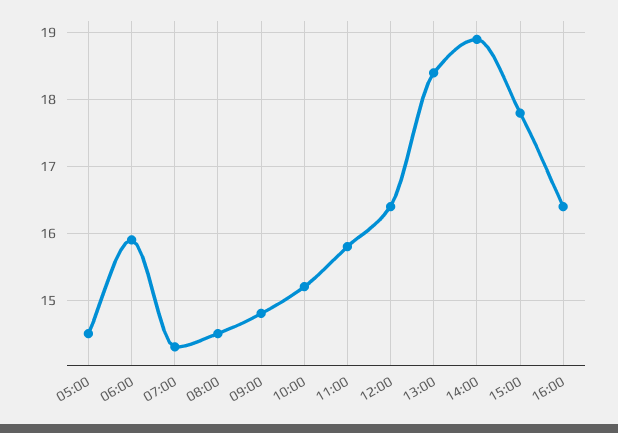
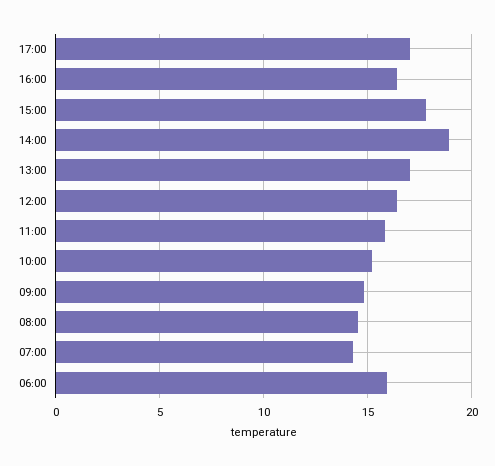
05:00: 14.5 -> none
13:00: 18.4 -> 17
17:00: none -> 17

